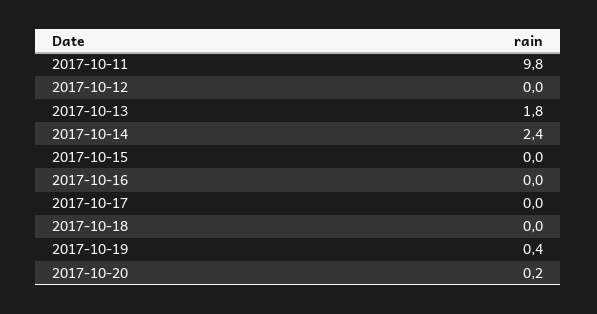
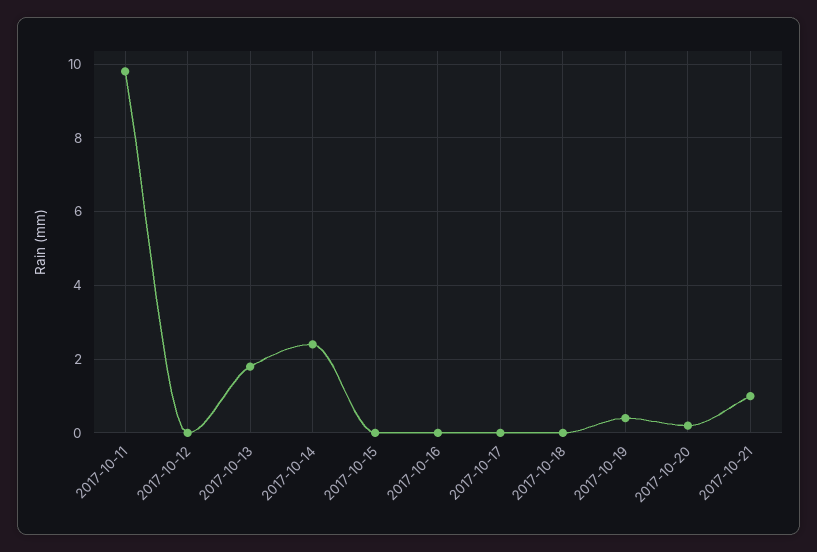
2017-10-21: none -> 1

